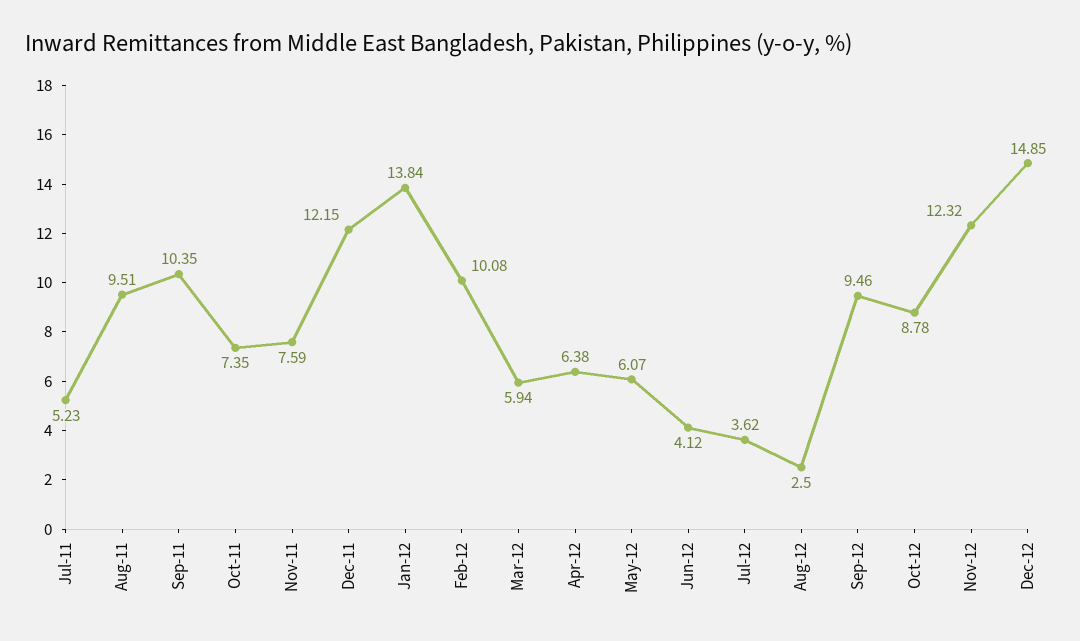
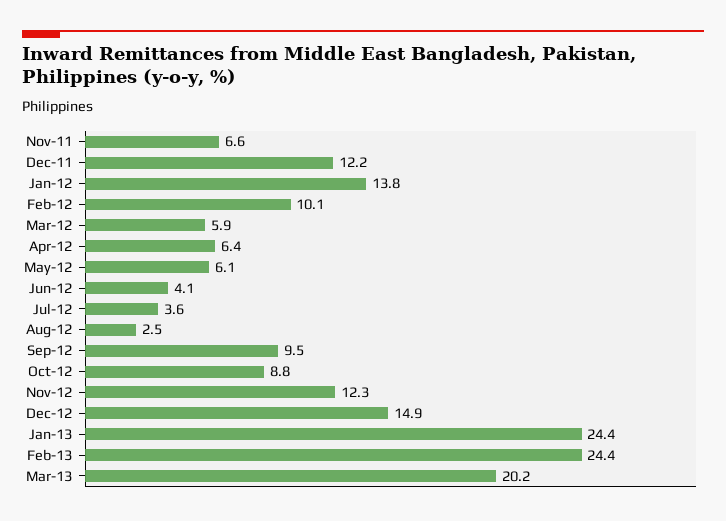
Jul-11: 5.23 -> none
Aug-11: 9.51 -> none
Sep-11: 10.35 -> none
Oct-11: 7.35 -> none
Nov-11: 7.59 -> 6.6
Jan-13: none -> 24.4
Feb-13: none -> 24.4
Mar-13: none -> 20.2

